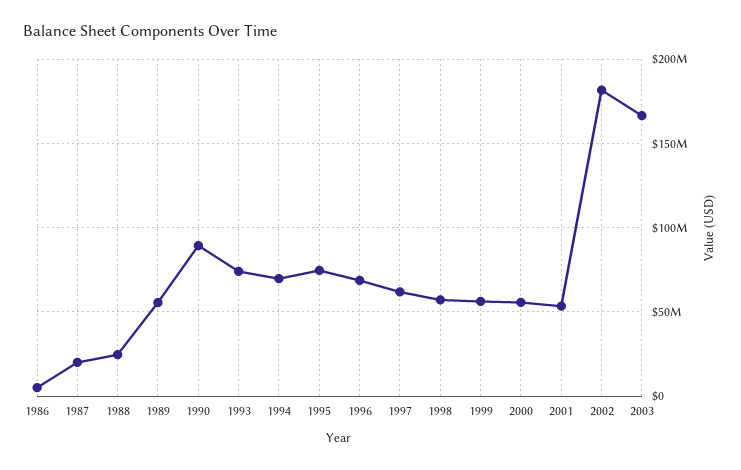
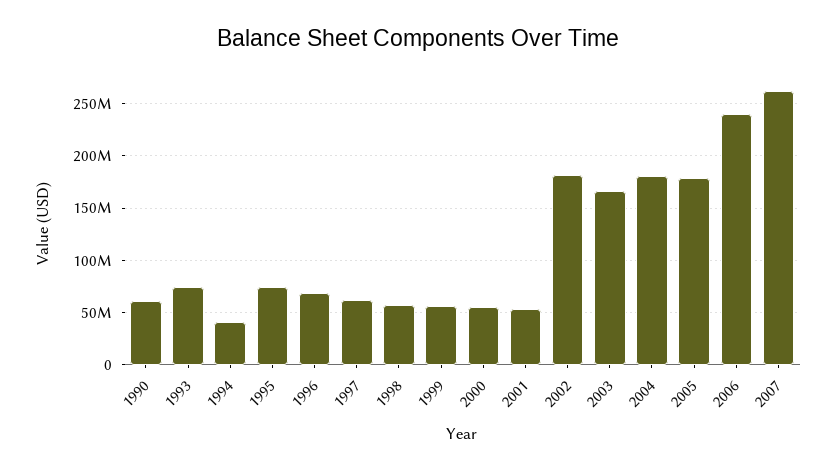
1986: 5000000 -> none
1987: 20000000 -> none
1988: 25000000 -> none
1989: 55000000 -> none
1990: 90000000 -> 60000000
1994: 70000000 -> 40000000
2004: none -> 180000000
2005: none -> 180000000
2006: none -> 240000000
2007: none -> 260000000

